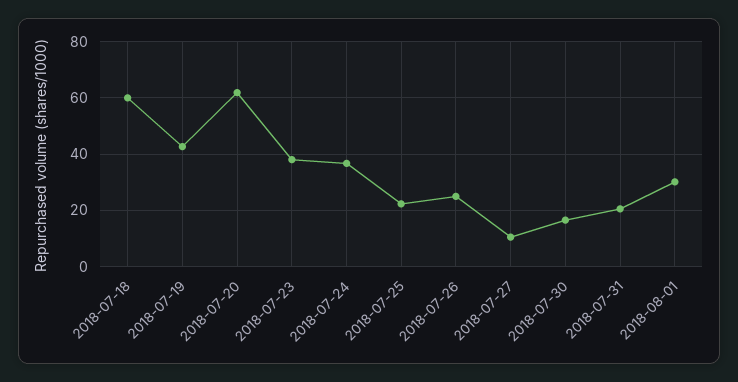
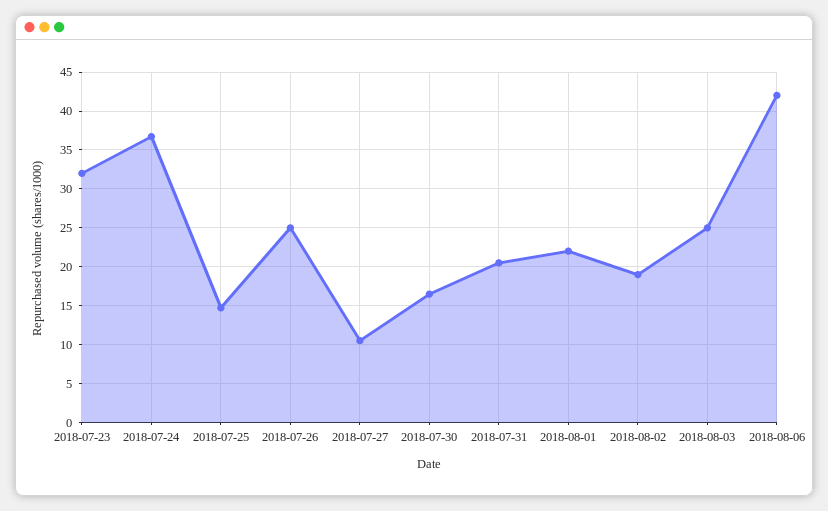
2018-07-18: 60 -> none
2018-07-19: 42.5 -> none
2018-07-20: 62.5 -> none
2018-07-23: 37.5 -> 32
2018-07-25: 22.5 -> 15
2018-08-01: 30 -> 22
2018-08-02: none -> 19
2018-08-03: none -> 25
2018-08-06: none -> 42

